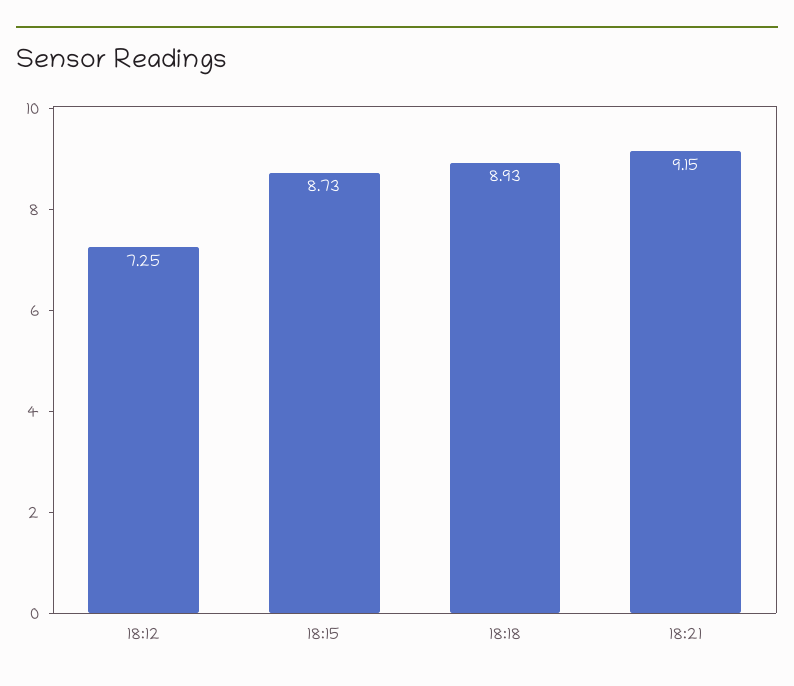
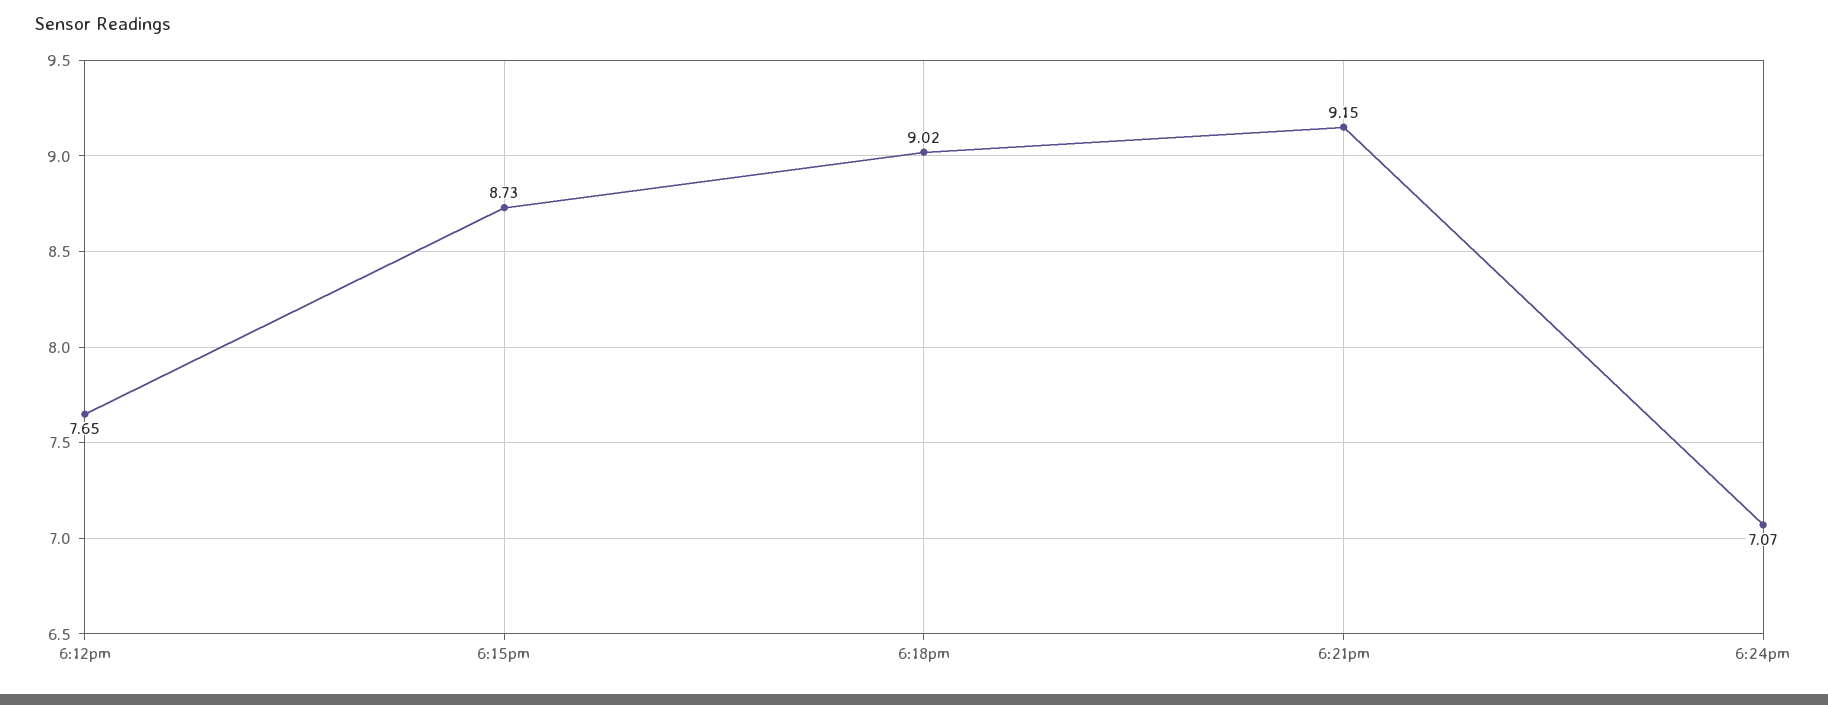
18:12: 7.25 -> 7.65
18:18: 8.93 -> 9.02
6:24pm: none -> 7.07

